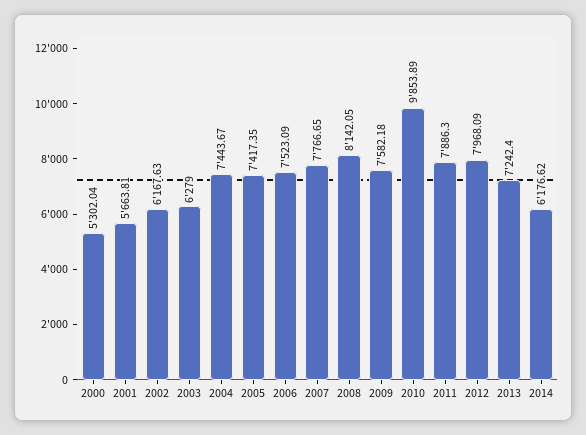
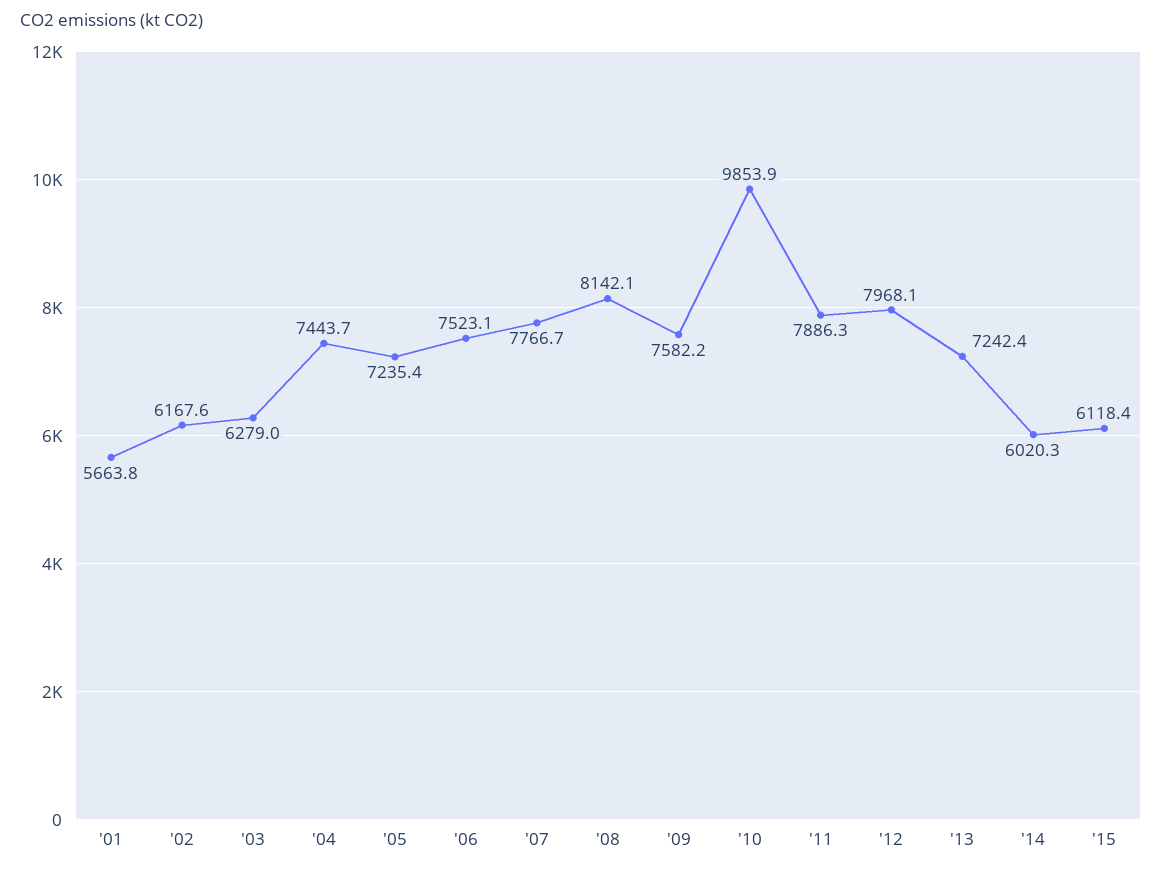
2000: 5302.04 -> none
2005: 7417.35 -> 7235.4
2014: 6176.62 -> 6020.3
'15: none -> 6118.4

